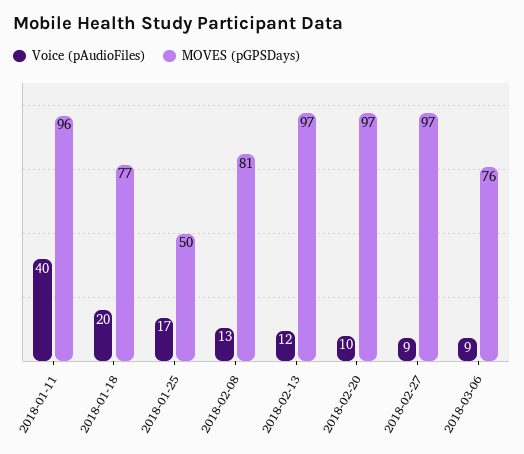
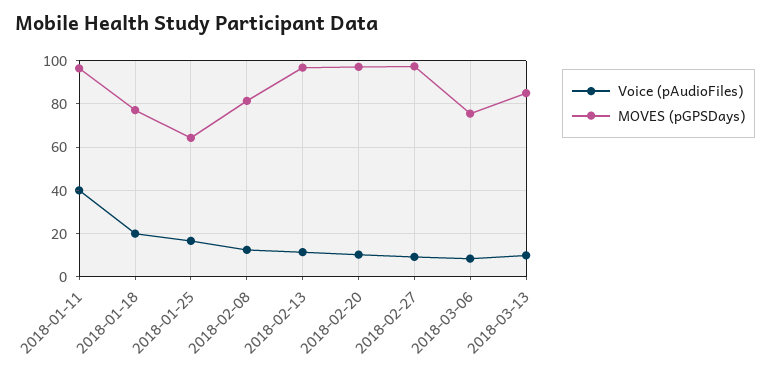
MOVES (pGPSDays), 2018-01-25: 50 -> 65
Voice (pAudioFiles), 2018-03-13: none -> 10
MOVES (pGPSDays), 2018-03-13: none -> 85

